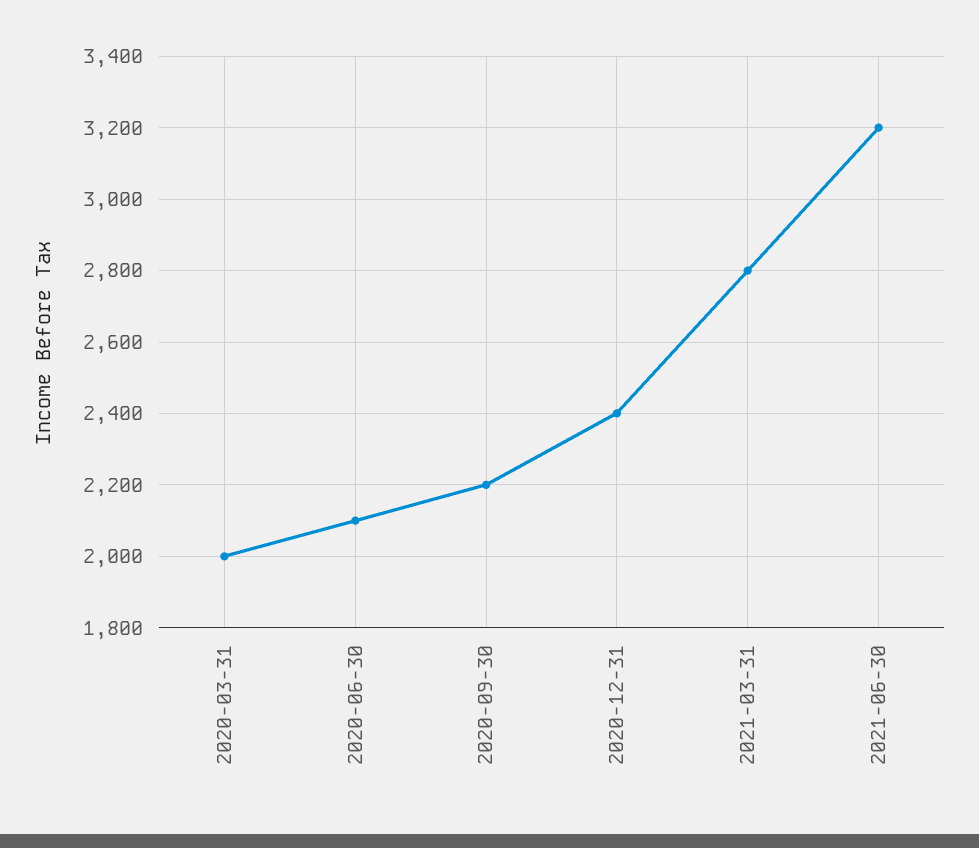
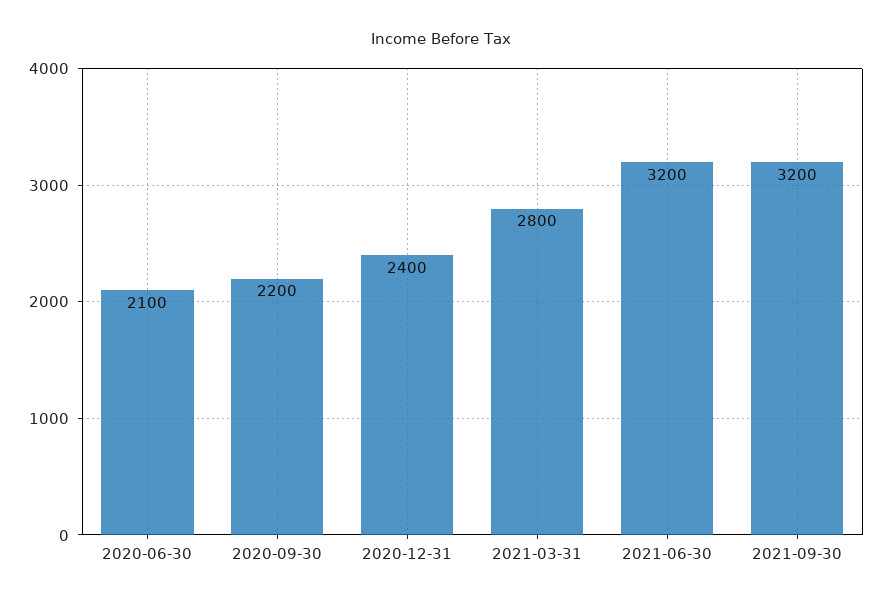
2020-03-31: 2000 -> none
2021-09-30: none -> 3200

